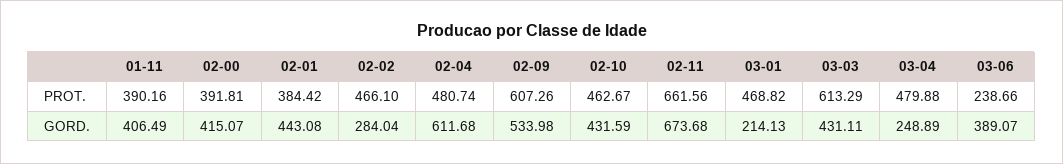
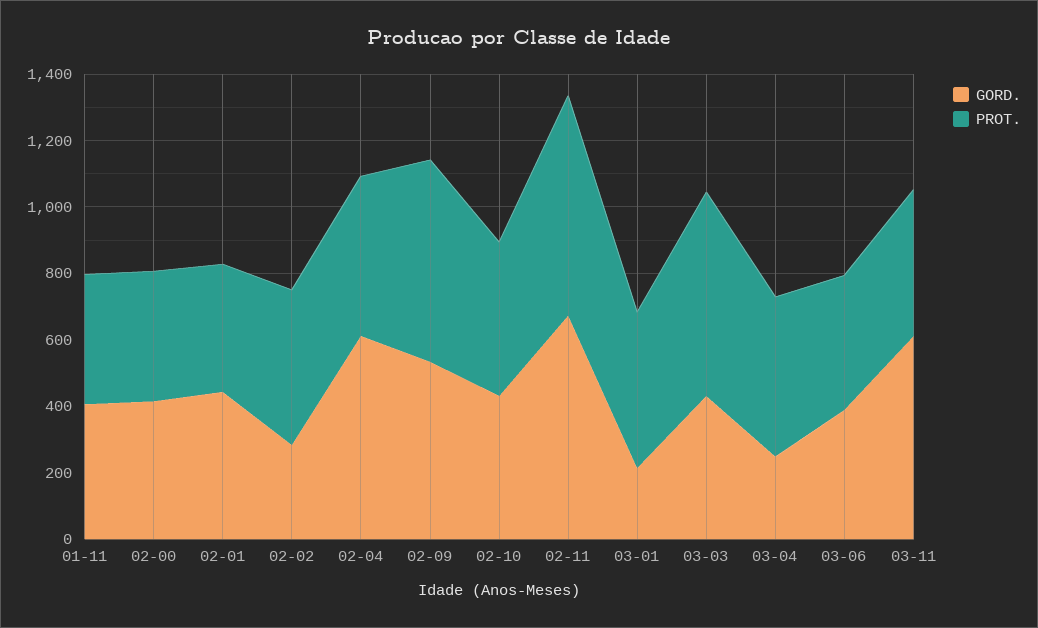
PROT., 03-06: 238.66 -> 400
GORD., 03-11: none -> 600
PROT., 03-11: none -> 450

